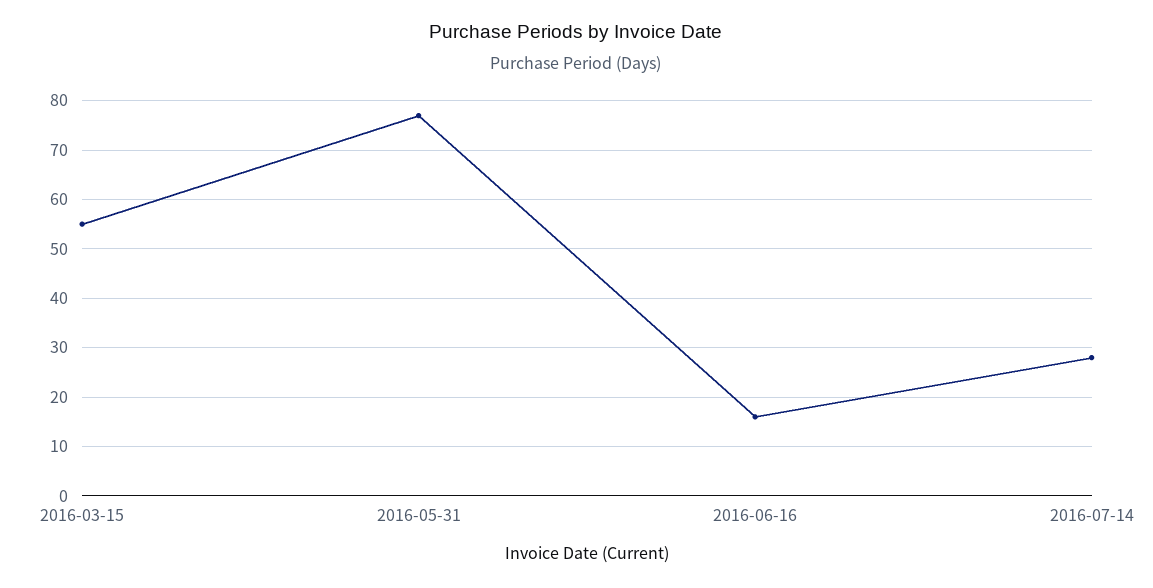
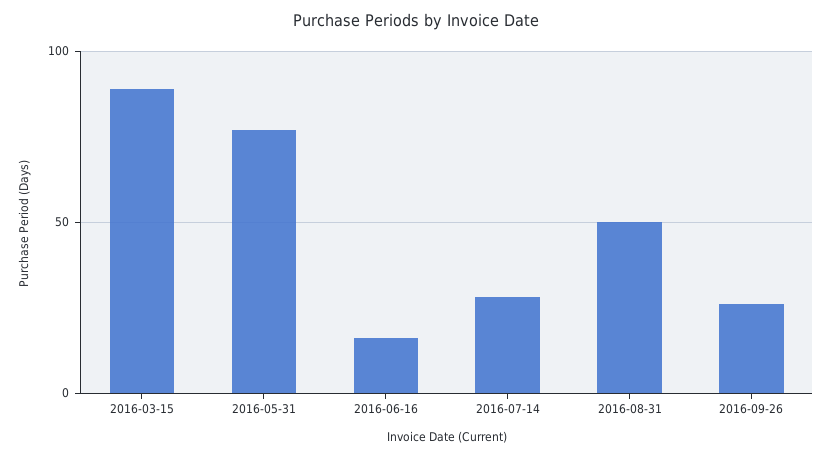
2016-03-15: 55 -> 90
2016-08-31: none -> 50
2016-09-26: none -> 25

